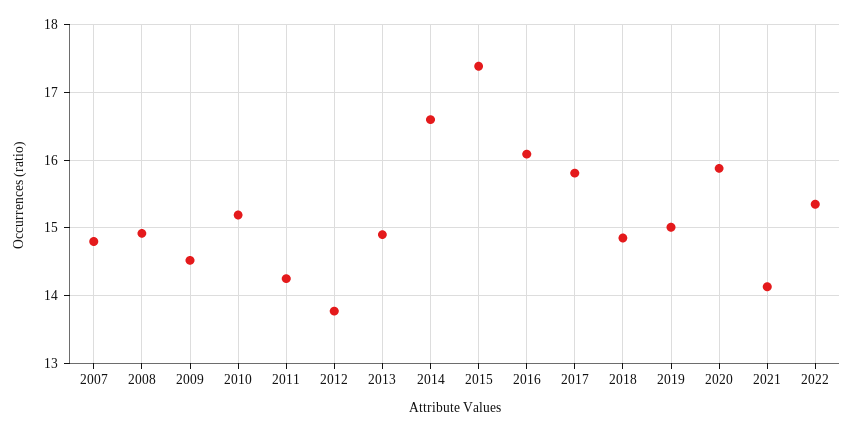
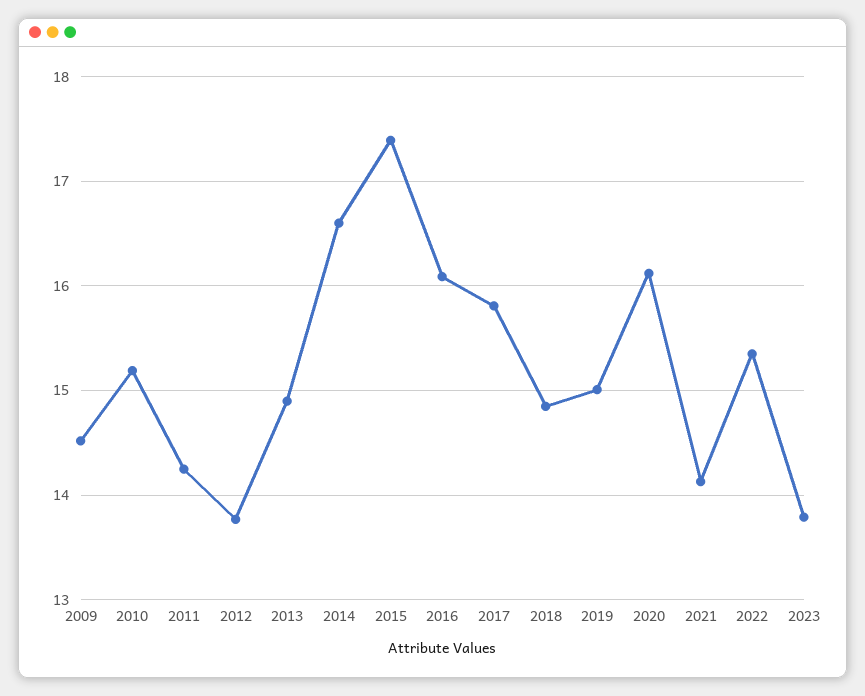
2007: 14.8 -> none
2008: 14.9 -> none
2020: 15.9 -> 16.1
2023: none -> 13.8

